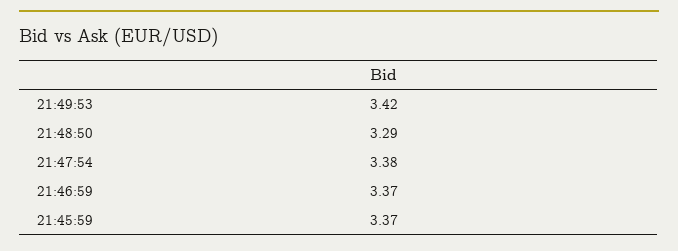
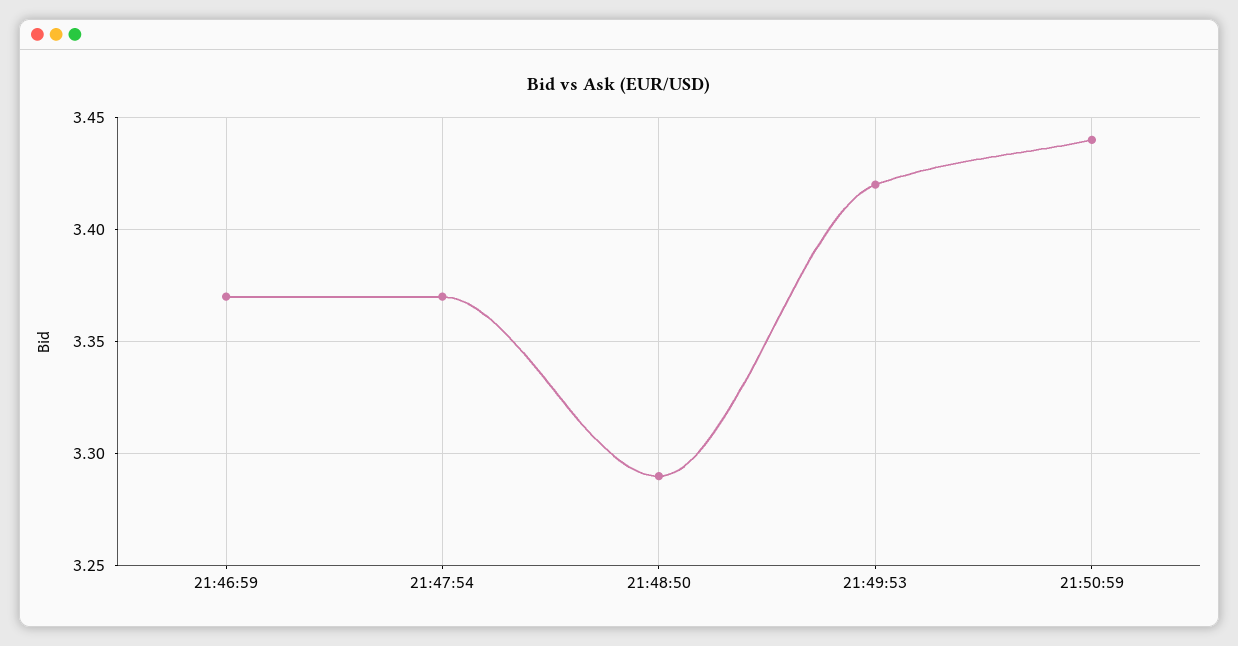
21:47:54: 3.38 -> 3.37
21:45:59: 3.37 -> none
21:50:59: none -> 3.44

